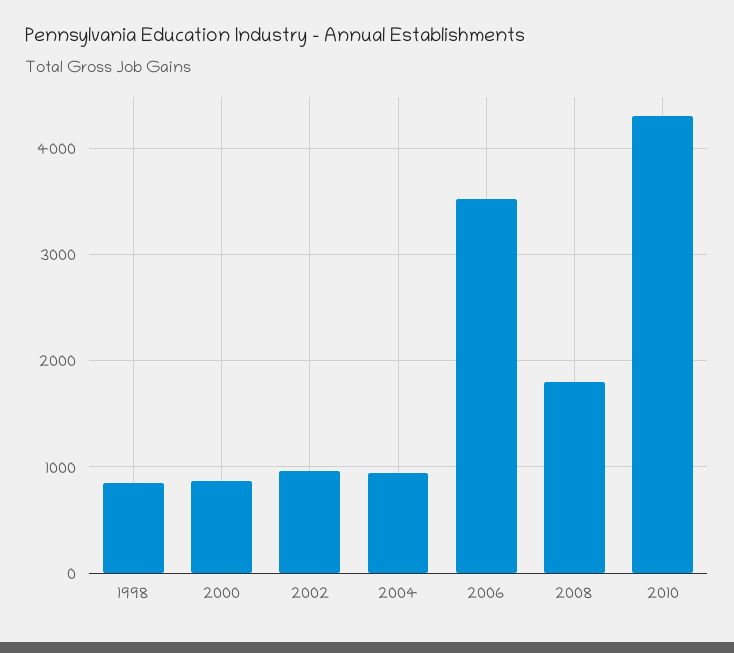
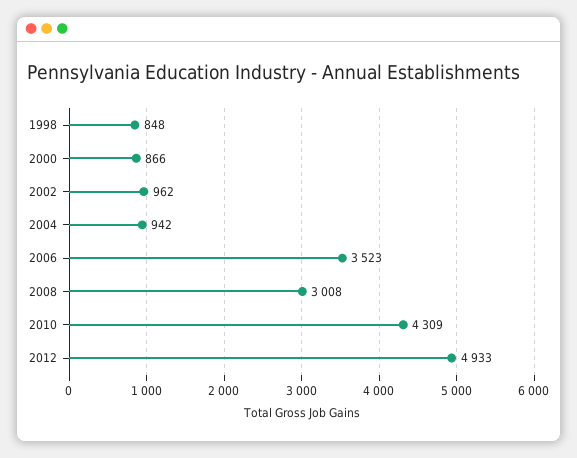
2008: 1800 -> 3008
2012: none -> 4933

